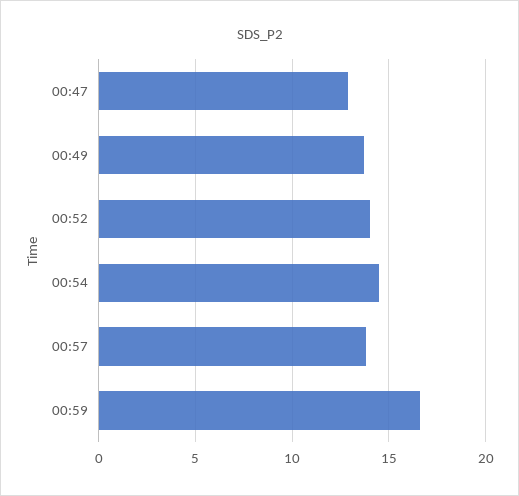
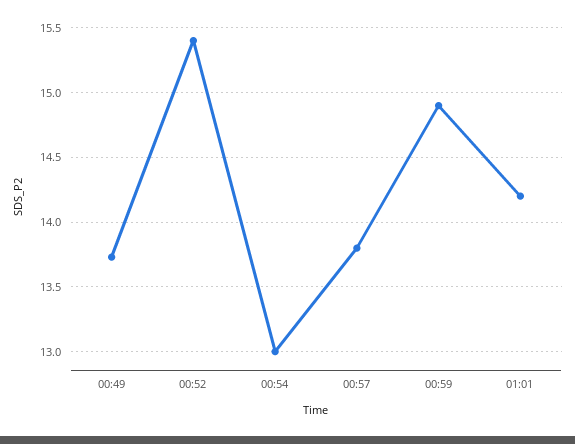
00:47: 13 -> none
00:52: 14 -> 15.4
00:54: 14.5 -> 13
00:59: 16.5 -> 14.9
01:01: none -> 14.2

